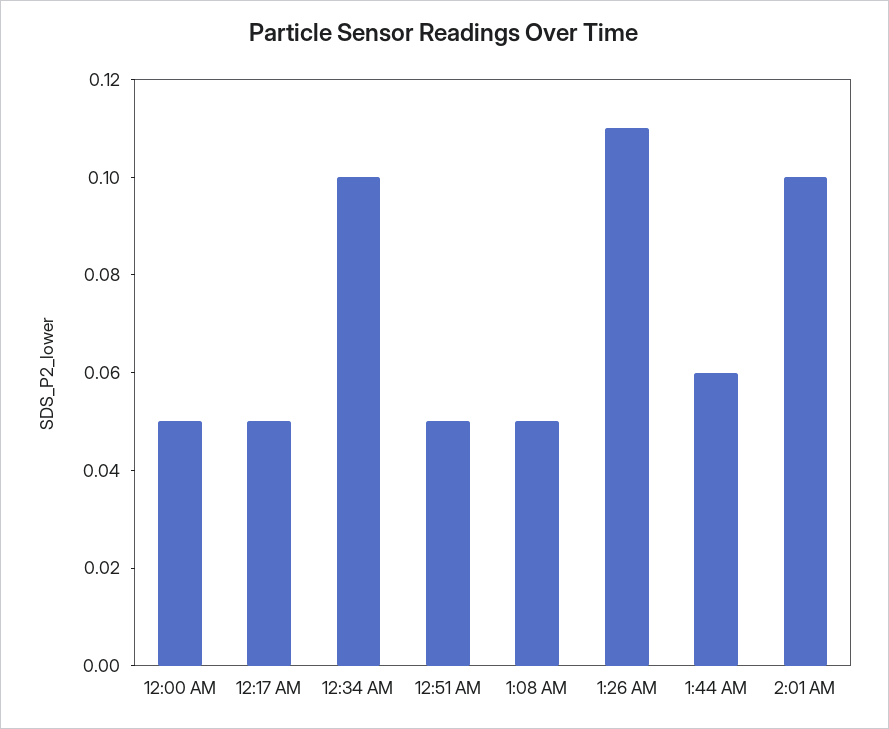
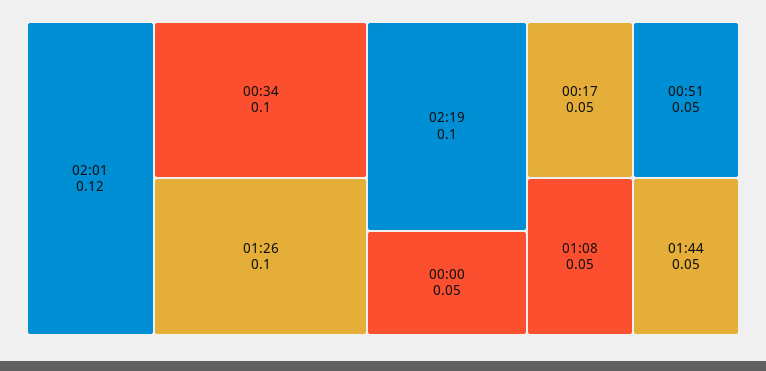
1:26 AM: 0.11 -> 0.1
1:44 AM: 0.06 -> 0.05
2:01 AM: 0.1 -> 0.12
02:19: none -> 0.1

